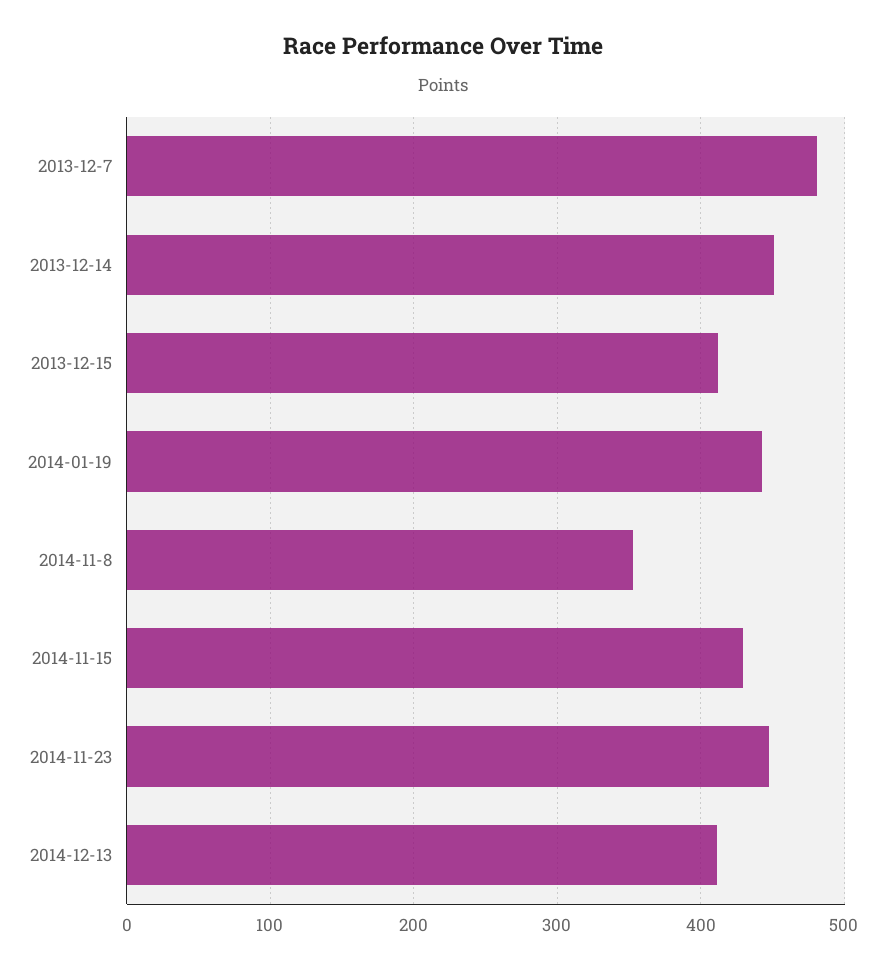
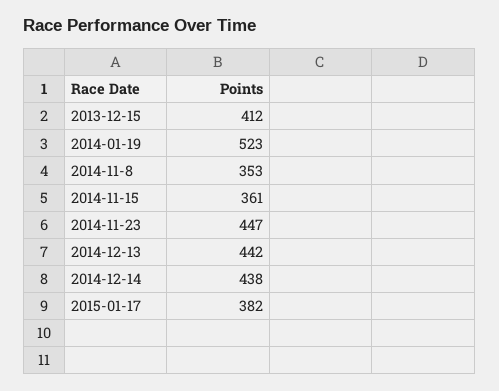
2013-12-7: 480 -> none
2013-12-14: 450 -> none
2014-01-19: 440 -> 523
2014-11-15: 430 -> 361
2014-12-13: 410 -> 442
2014-12-14: none -> 438
2015-01-17: none -> 382

